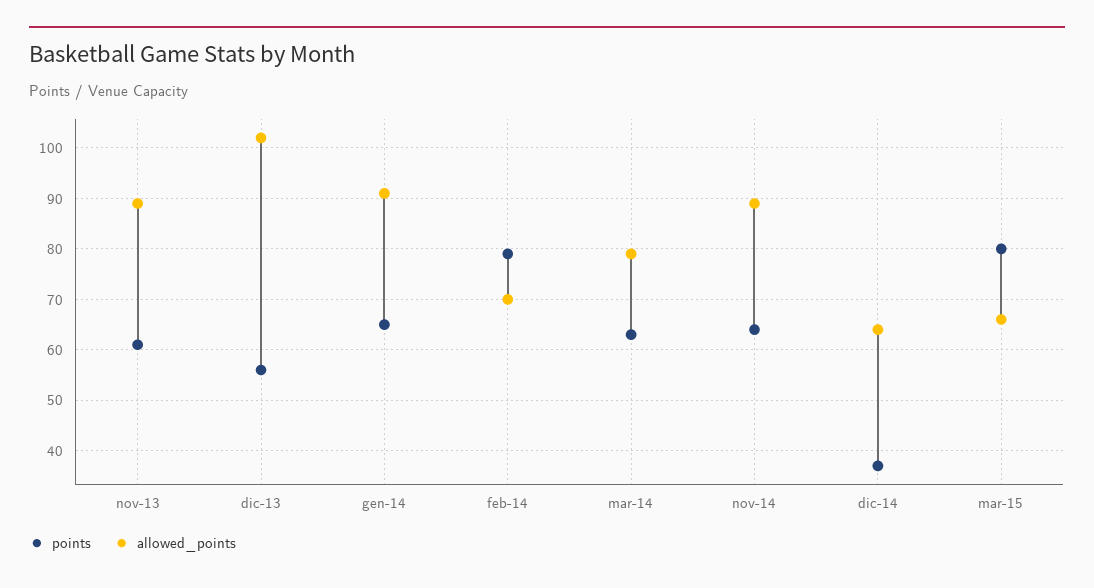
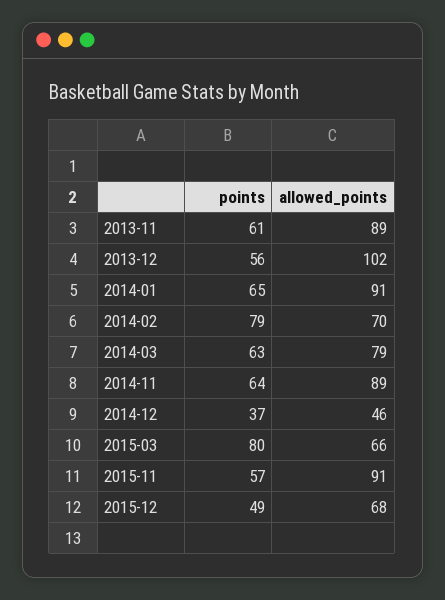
allowed_points, dic-14: 65 -> 46
points, 2015-11: none -> 57
allowed_points, 2015-11: none -> 91
points, 2015-12: none -> 49
allowed_points, 2015-12: none -> 68

